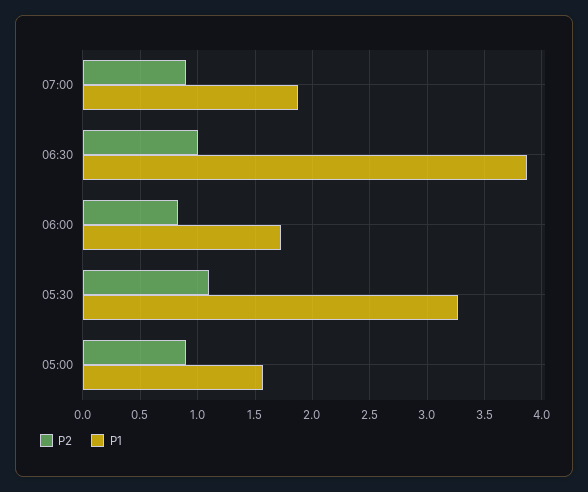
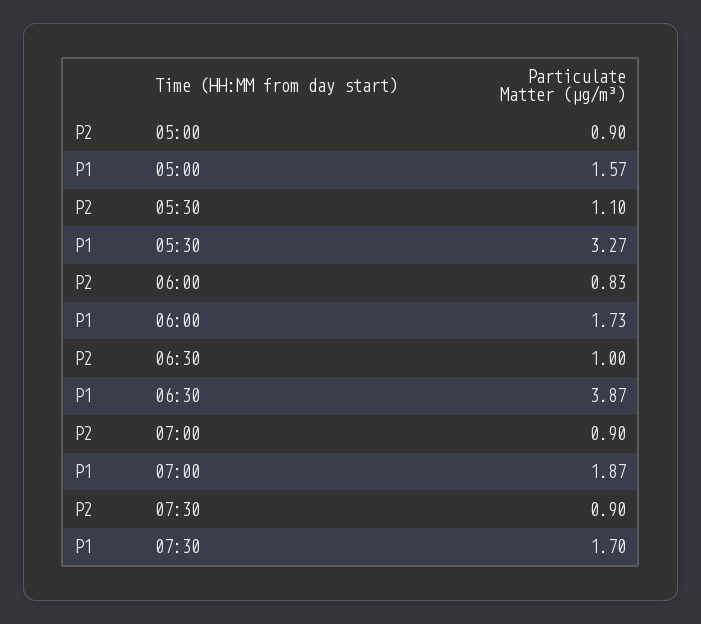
P2, 07:30: none -> 0.9
P1, 07:30: none -> 1.7

